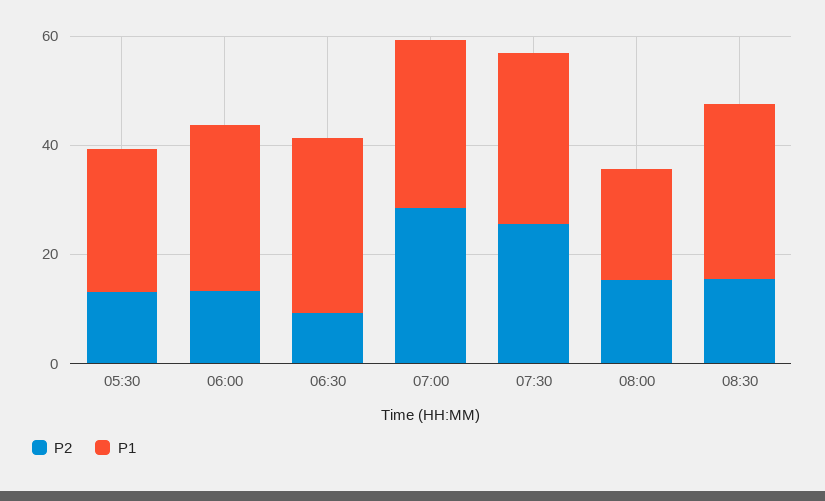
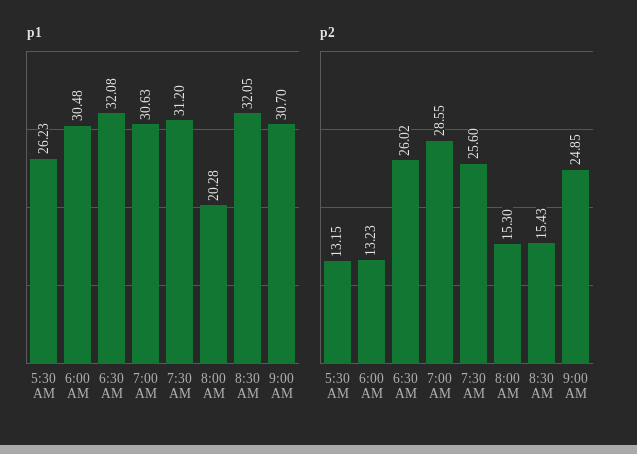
P2, 06:30: 10 -> 26.02
P1, 9:00 AM: none -> 30.7
P2, 9:00 AM: none -> 24.85

